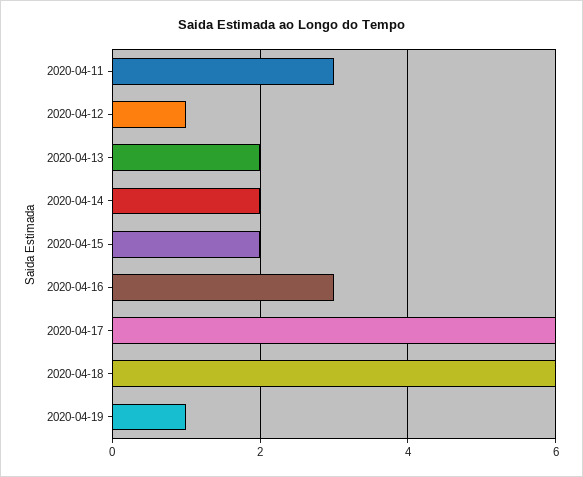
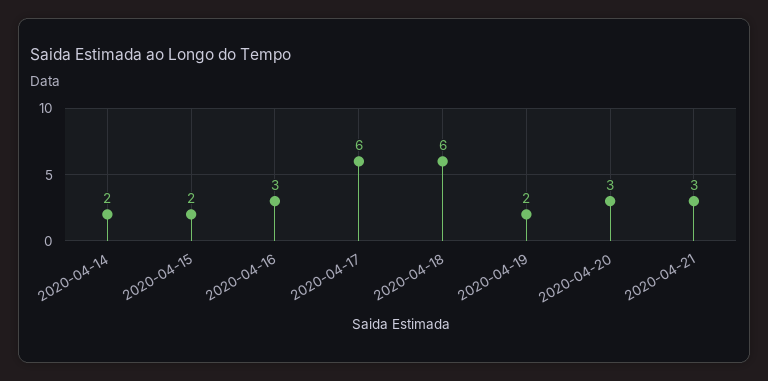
2020-04-11: 3 -> none
2020-04-12: 1 -> none
2020-04-13: 2 -> none
2020-04-19: 1 -> 2
2020-04-20: none -> 3
2020-04-21: none -> 3

